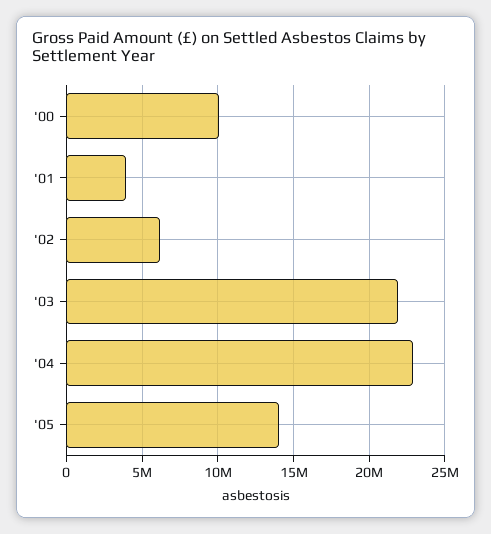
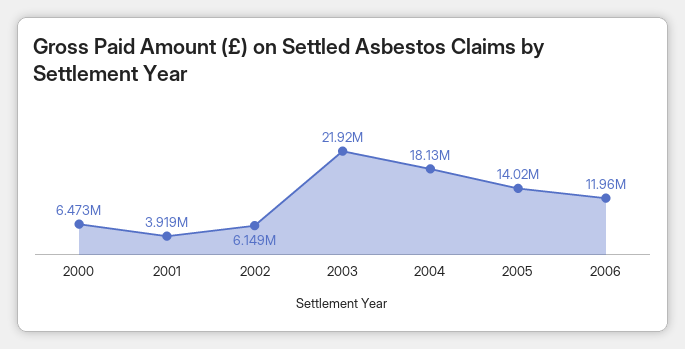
'00: 10000000 -> 6473000
'04: 23000000 -> 18130000
2006: none -> 11960000

